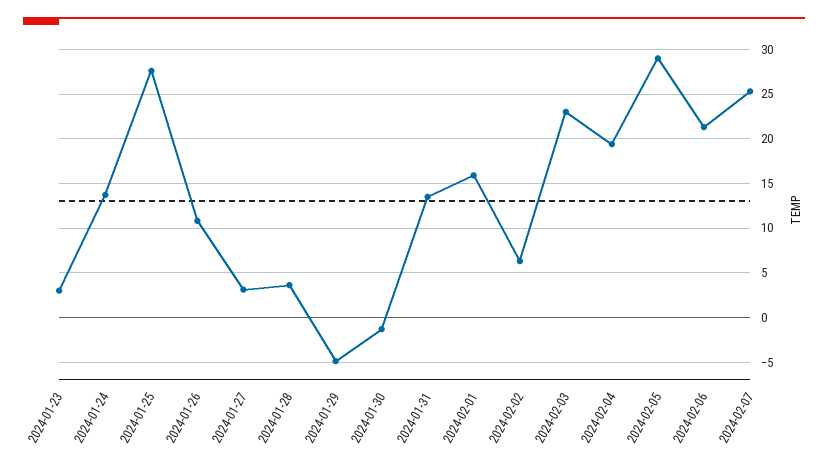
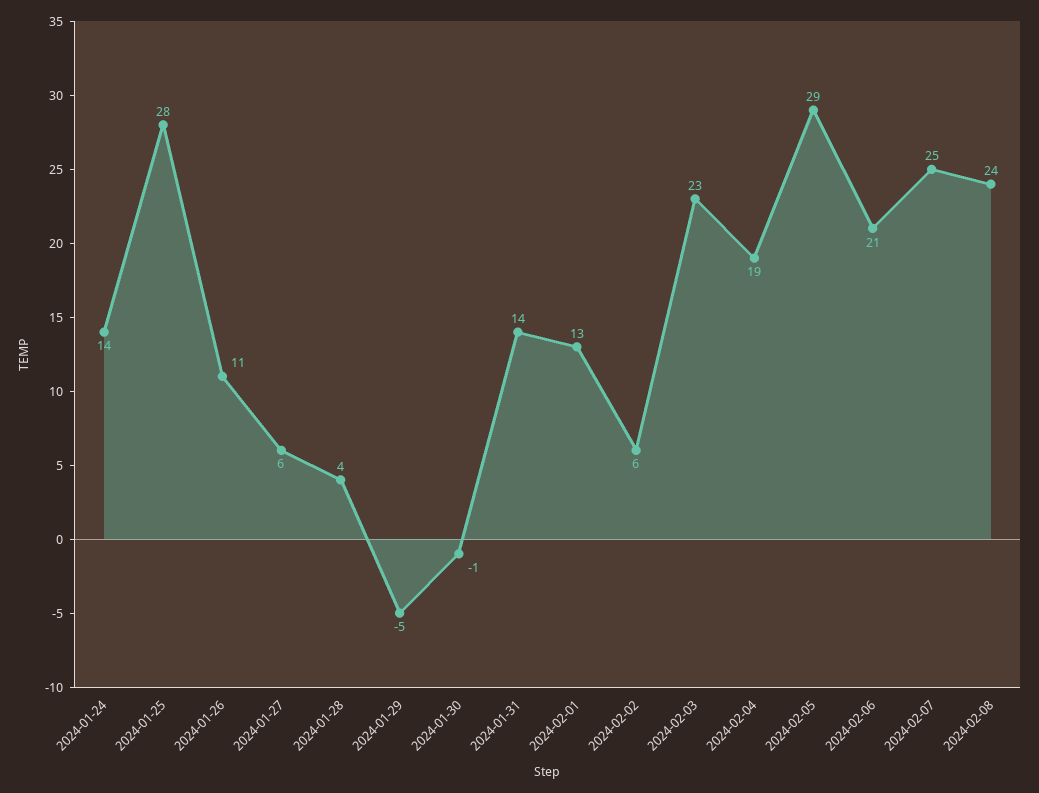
2024-01-23: 3 -> none
2024-01-27: 3 -> 6
2024-02-01: 16 -> 13
2024-02-08: none -> 24

